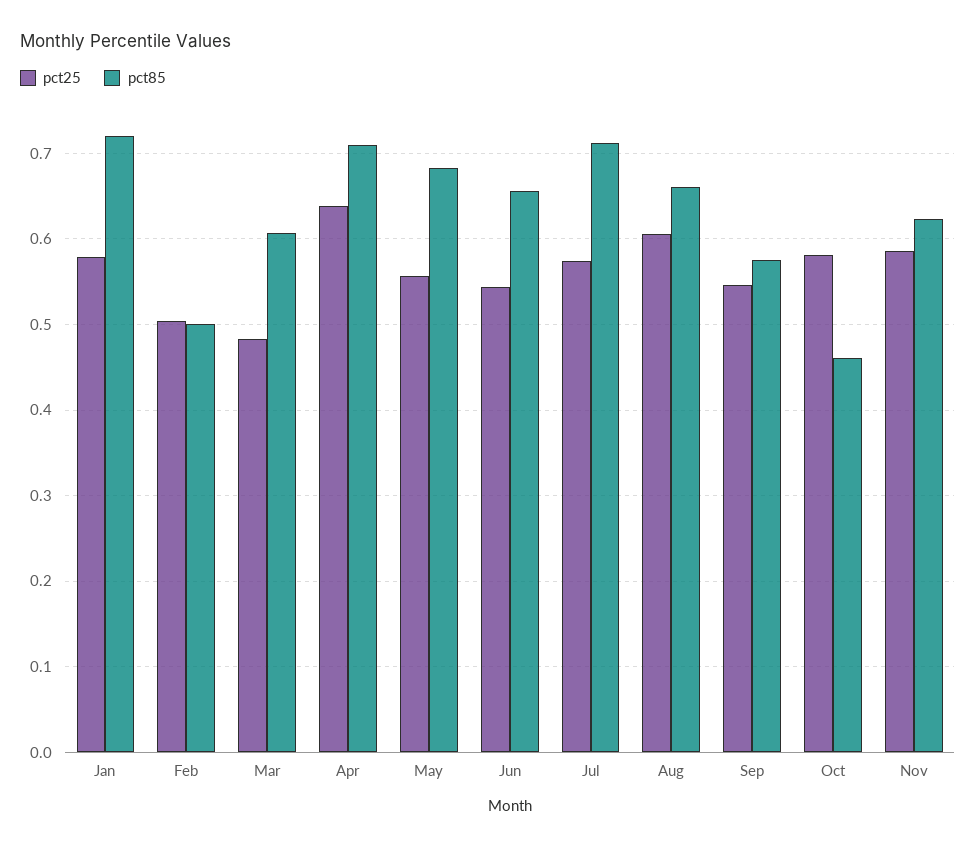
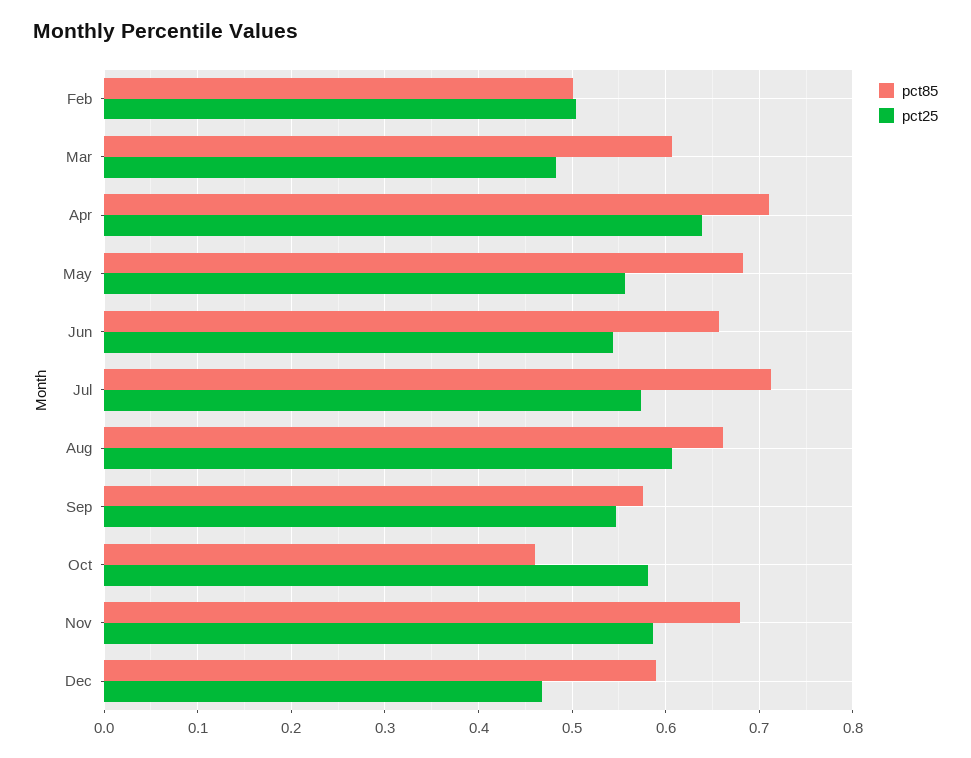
pct25, Jan: 0.58 -> none
pct85, Jan: 0.72 -> none
pct85, Nov: 0.62 -> 0.68
pct85, Dec: none -> 0.59
pct25, Dec: none -> 0.47

